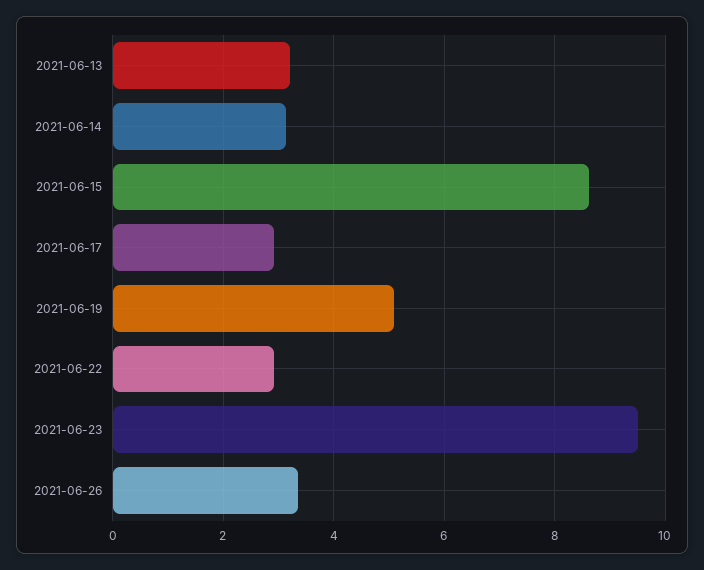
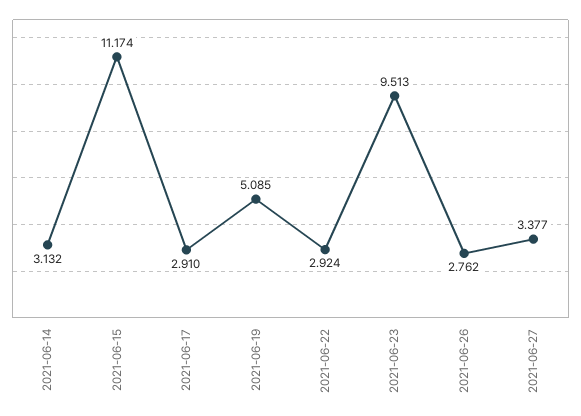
2021-06-13: 3.2 -> none
2021-06-15: 8.6 -> 11.174
2021-06-26: 3.4 -> 2.762
2021-06-27: none -> 3.377

